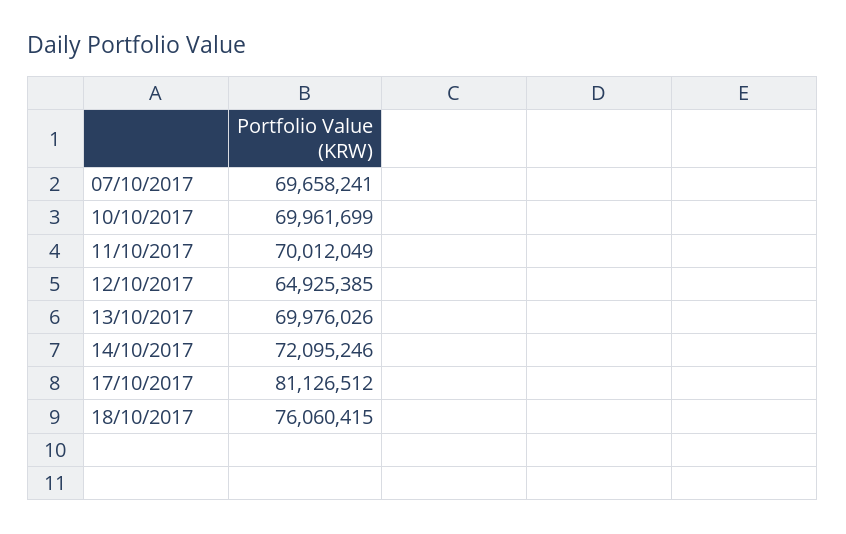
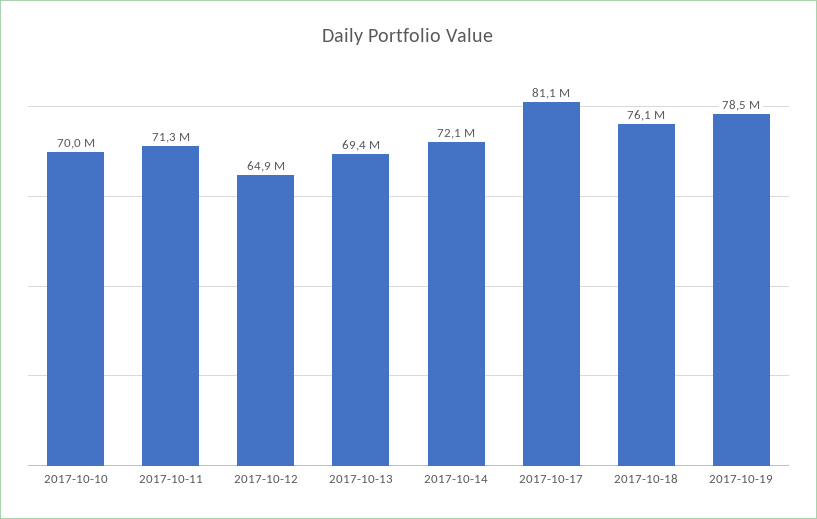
07/10/2017: 69658241 -> none
11/10/2017: 70012049 -> 71300000
13/10/2017: 69976026 -> 69400000
2017-10-19: none -> 78500000

